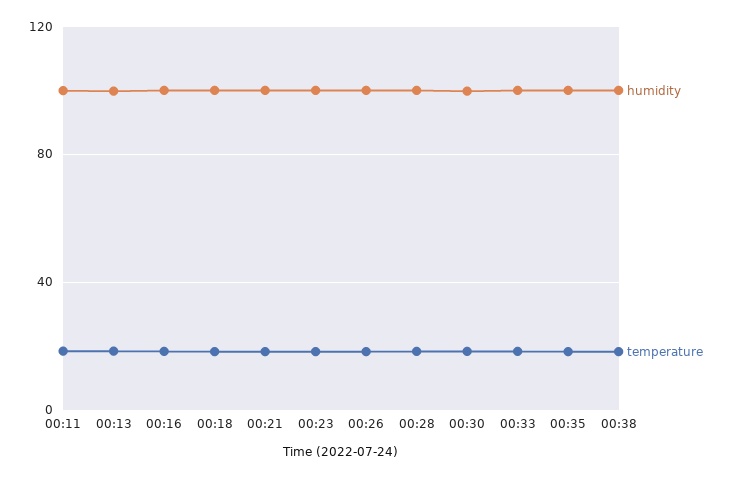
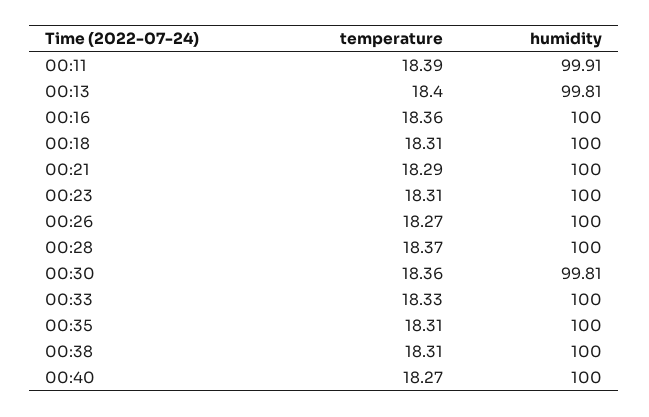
temperature, 00:40: none -> 18.27
humidity, 00:40: none -> 100

